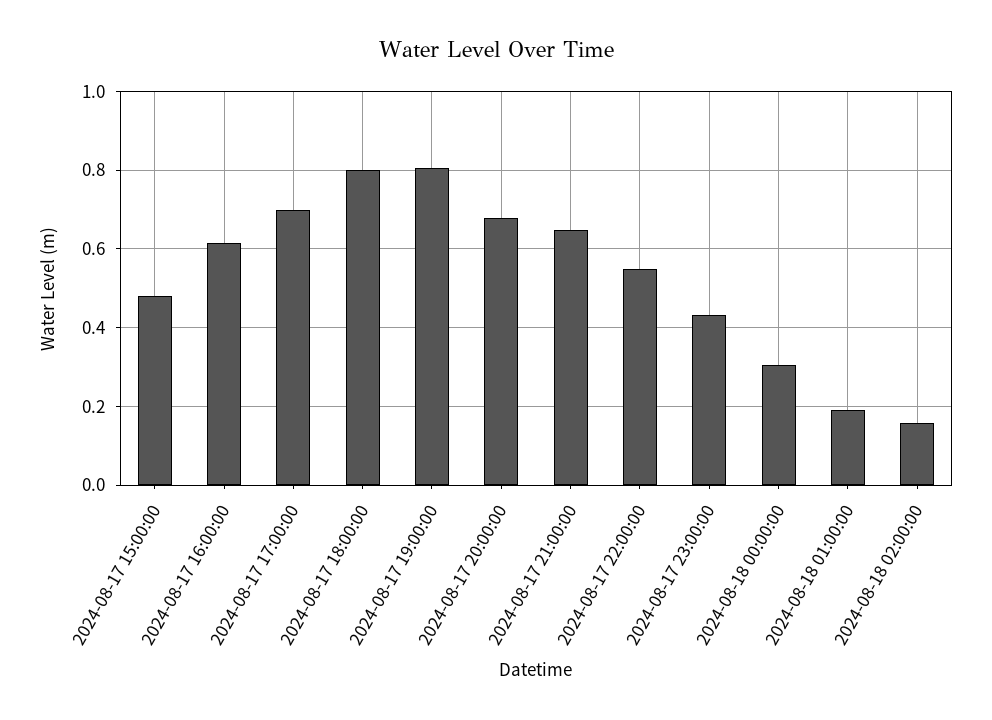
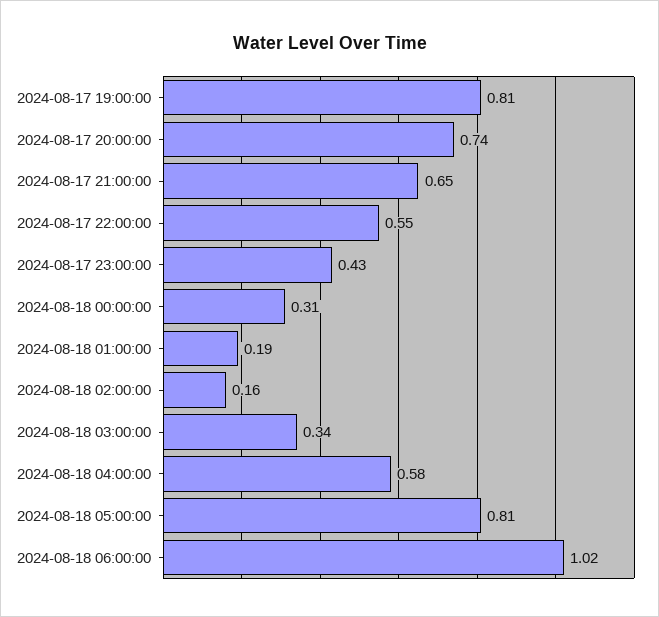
2024-08-17 15:00:00: 0.48 -> none
2024-08-17 16:00:00: 0.62 -> none
2024-08-17 17:00:00: 0.7 -> none
2024-08-17 18:00:00: 0.8 -> none
2024-08-17 20:00:00: 0.68 -> 0.74
2024-08-18 03:00:00: none -> 0.34
2024-08-18 04:00:00: none -> 0.58
2024-08-18 05:00:00: none -> 0.81
2024-08-18 06:00:00: none -> 1.02

